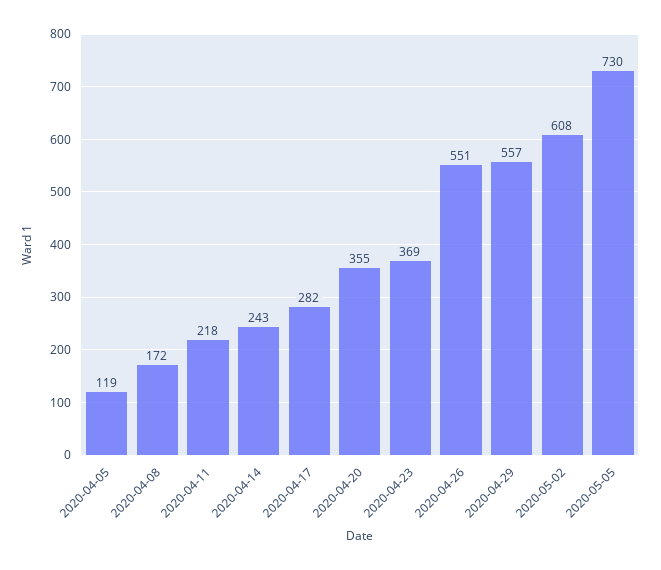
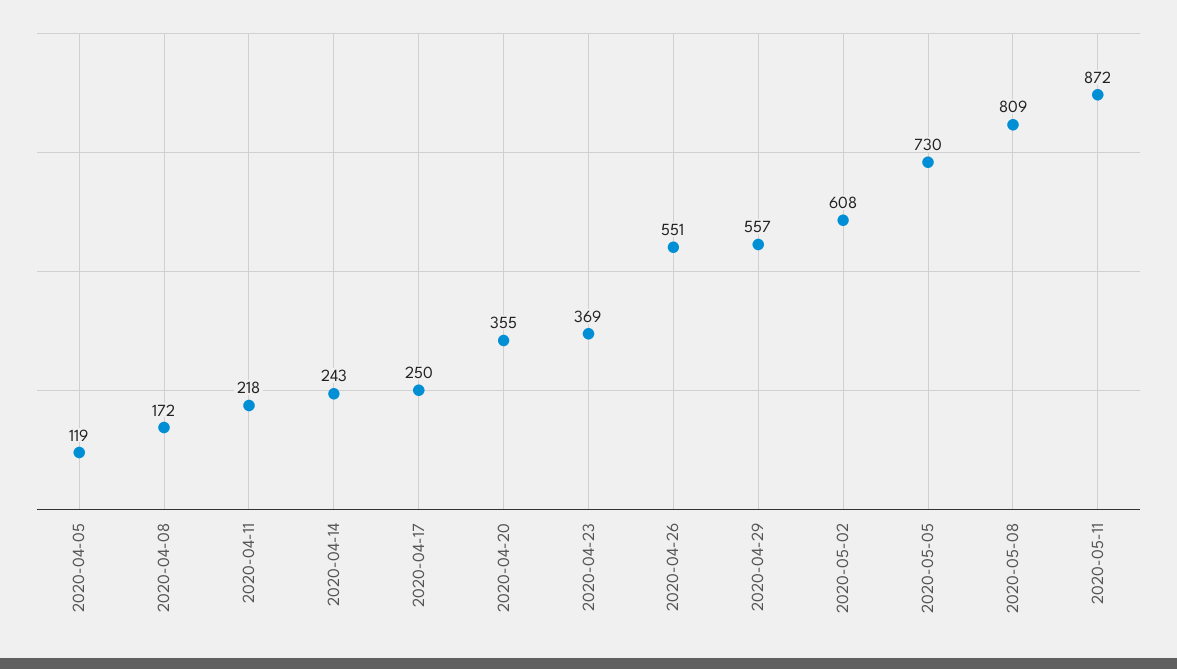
2020-04-17: 282 -> 250
2020-05-08: none -> 809
2020-05-11: none -> 872

